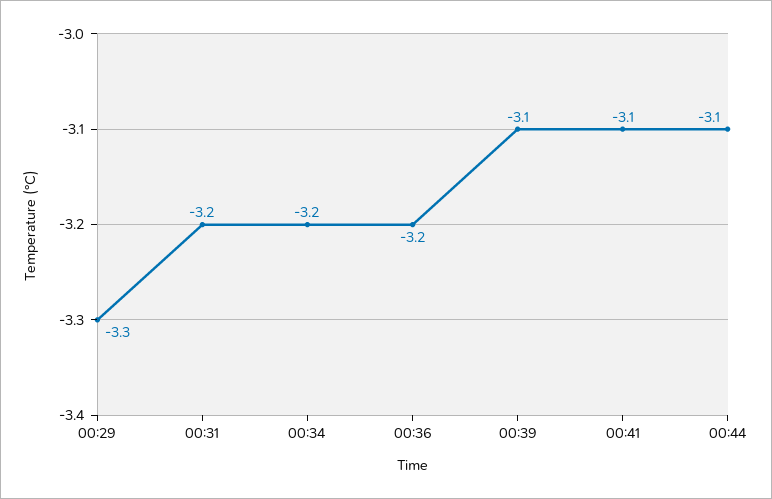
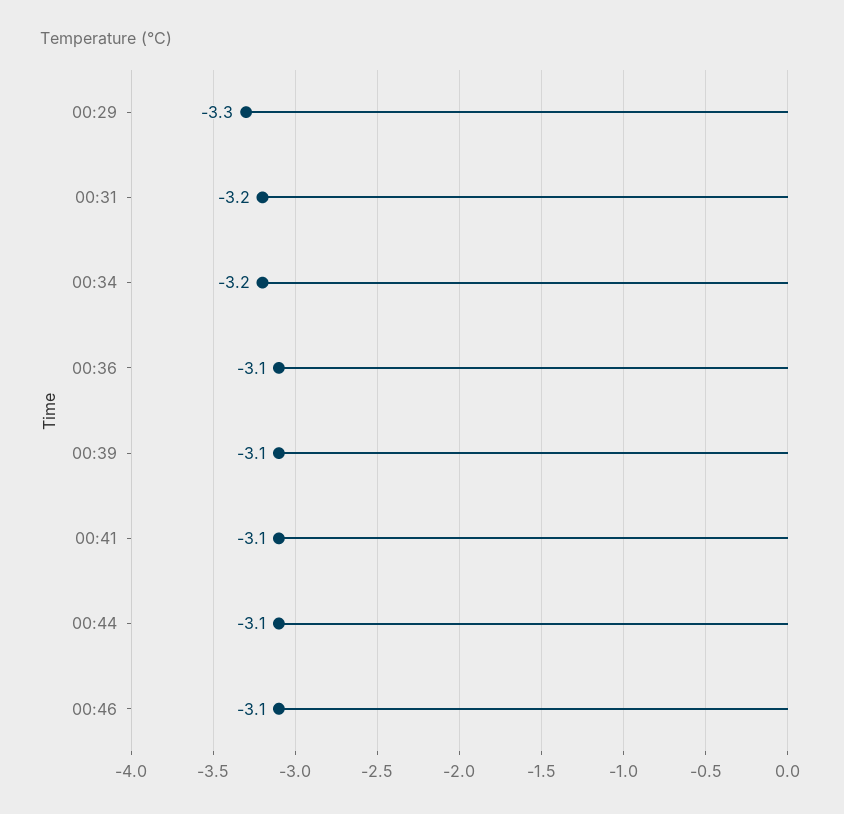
00:36: -3.2 -> -3.1
00:46: none -> -3.1

